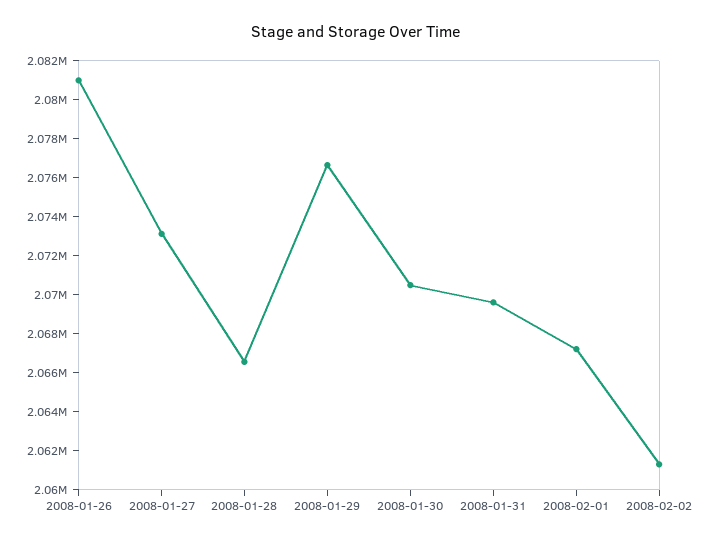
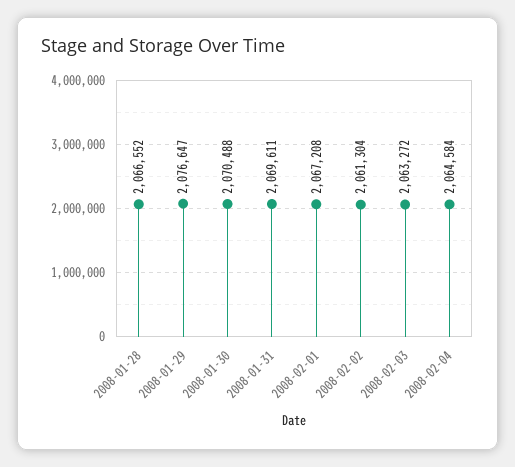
2008-01-26: 2081000 -> none
2008-01-27: 2073000 -> none
2008-02-03: none -> 2063272
2008-02-04: none -> 2064584

